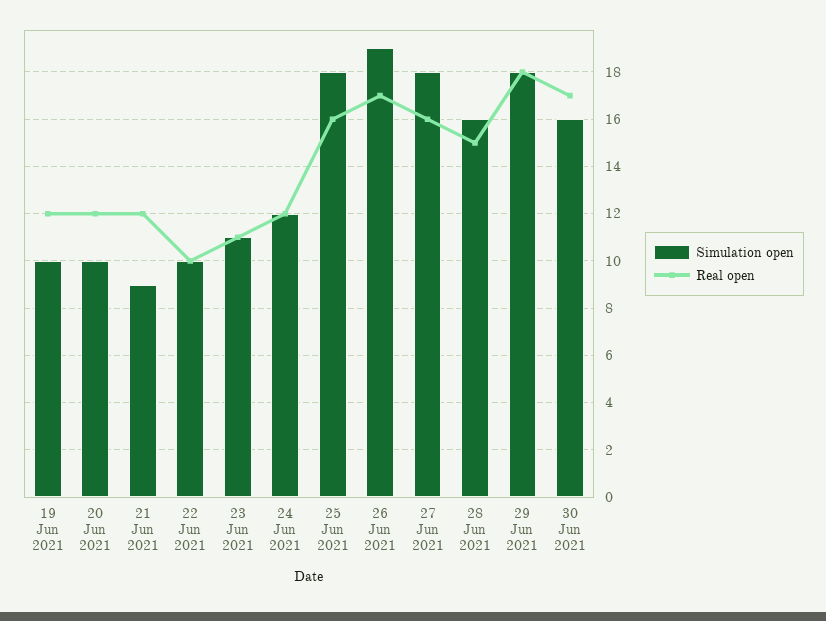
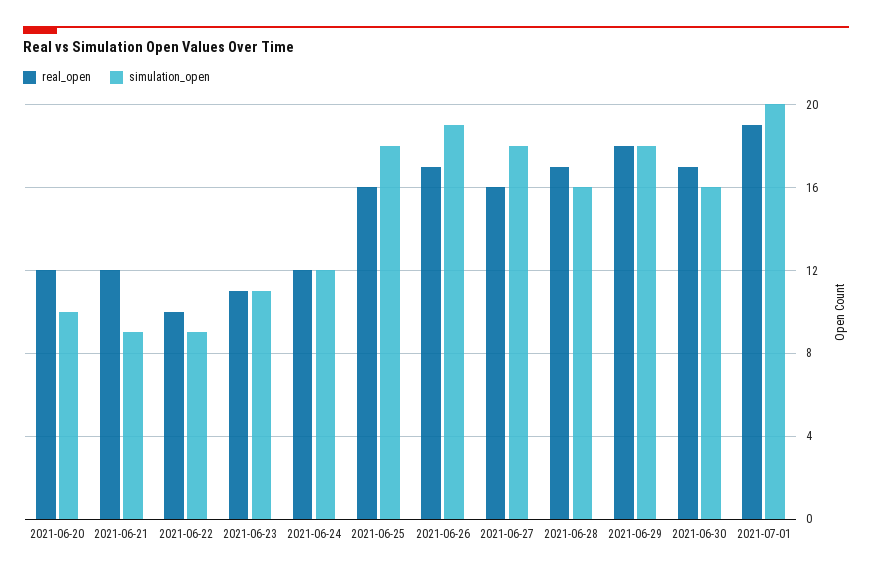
Simulation open, 19 Jun 2021: 10 -> none
Real open, 19 Jun 2021: 12 -> none
Simulation open, 22 Jun 2021: 10 -> 9
Real open, 28 Jun 2021: 15 -> 17
Real open, 2021-07-01: none -> 19
Simulation open, 2021-07-01: none -> 20

